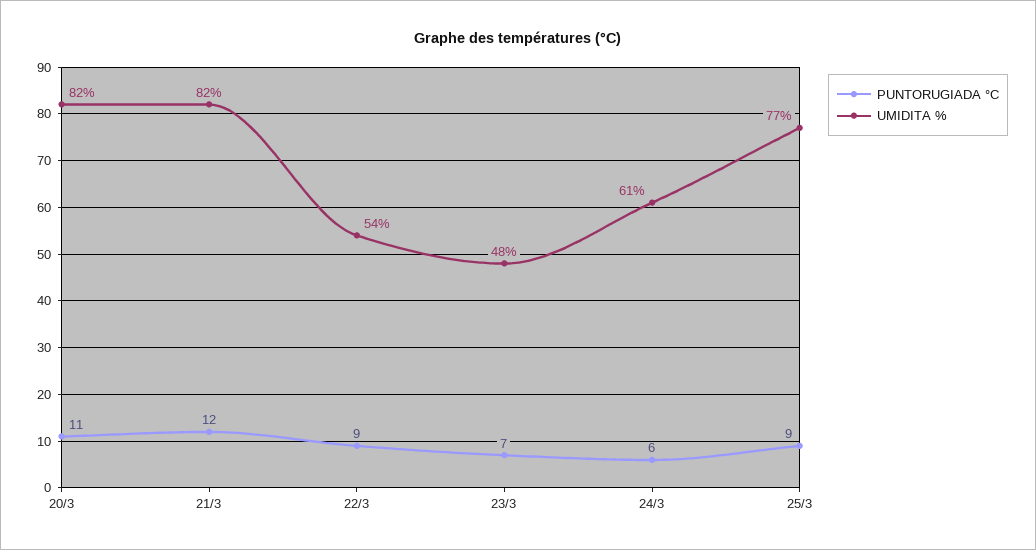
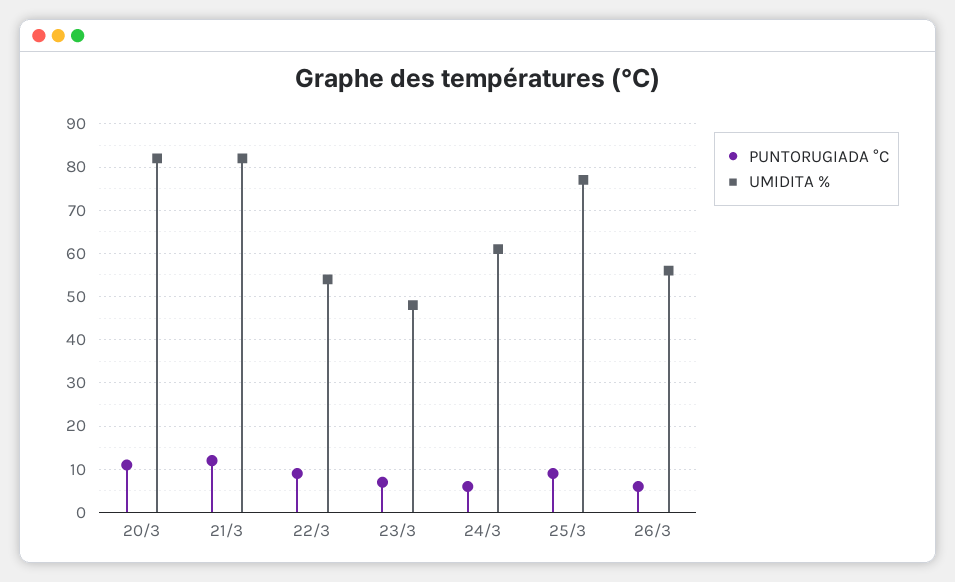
PUNTORUGIADA °C, 26/3: none -> 5
UMIDITA %, 26/3: none -> 55

